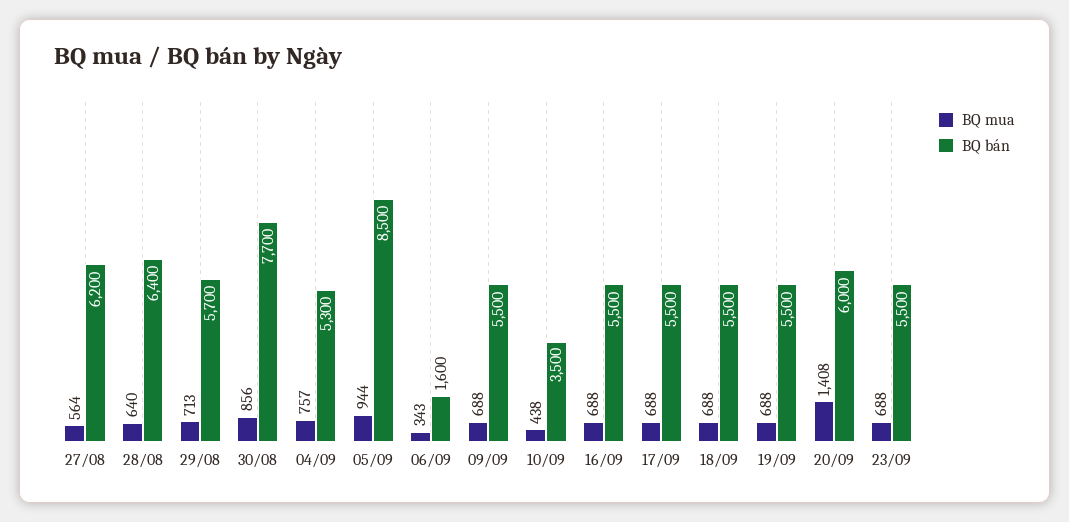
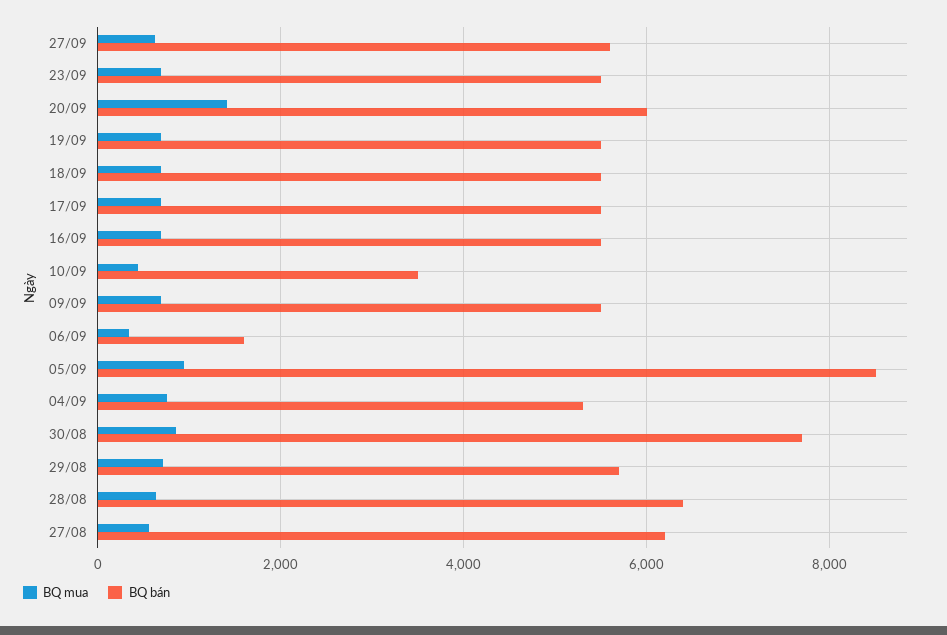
BQ mua, 27/09: none -> 600
BQ bán, 27/09: none -> 5600

